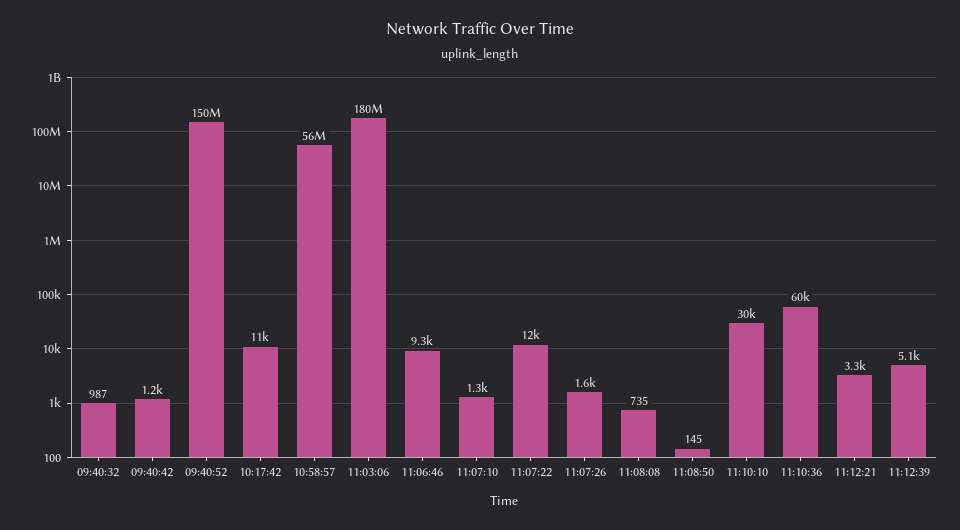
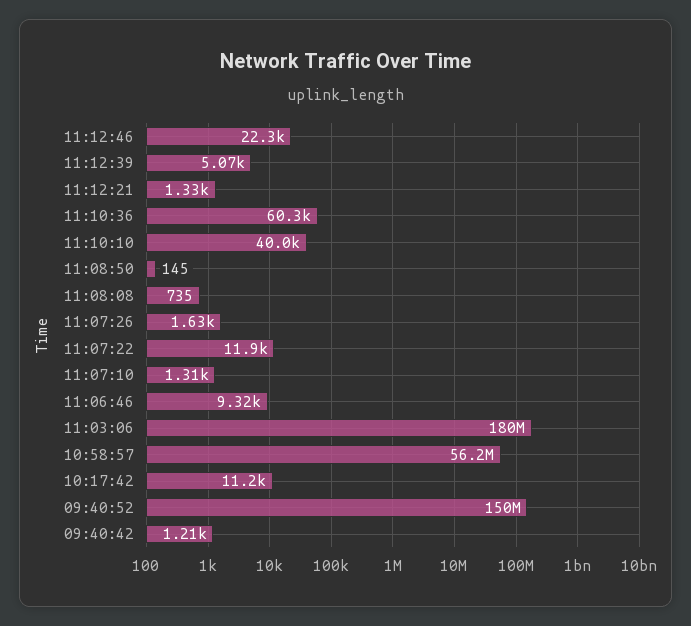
09:40:32: 987 -> none
11:10:10: 30000 -> 40000
11:12:21: 3300 -> 1330
11:12:46: none -> 22300

